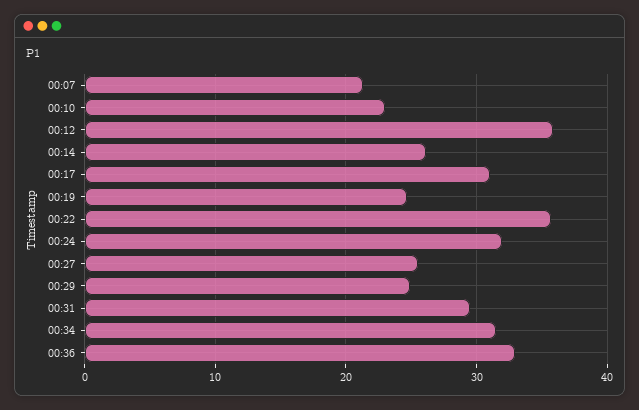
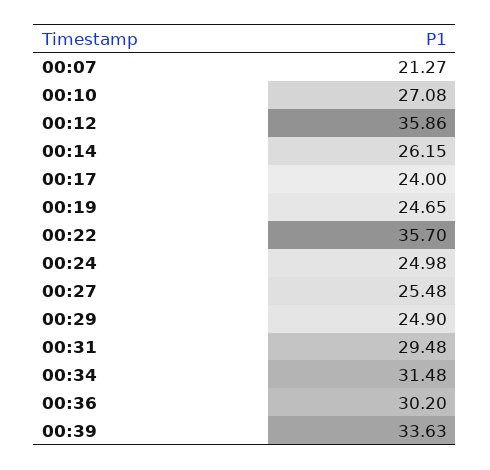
00:10: 23 -> 27.08
00:17: 31 -> 24
00:24: 32 -> 24.98
00:36: 33 -> 30.2
00:39: none -> 33.63

